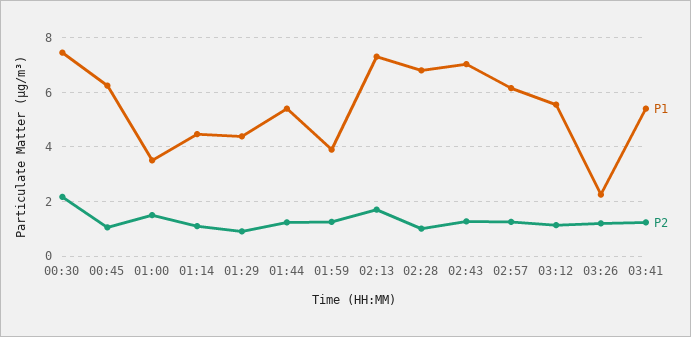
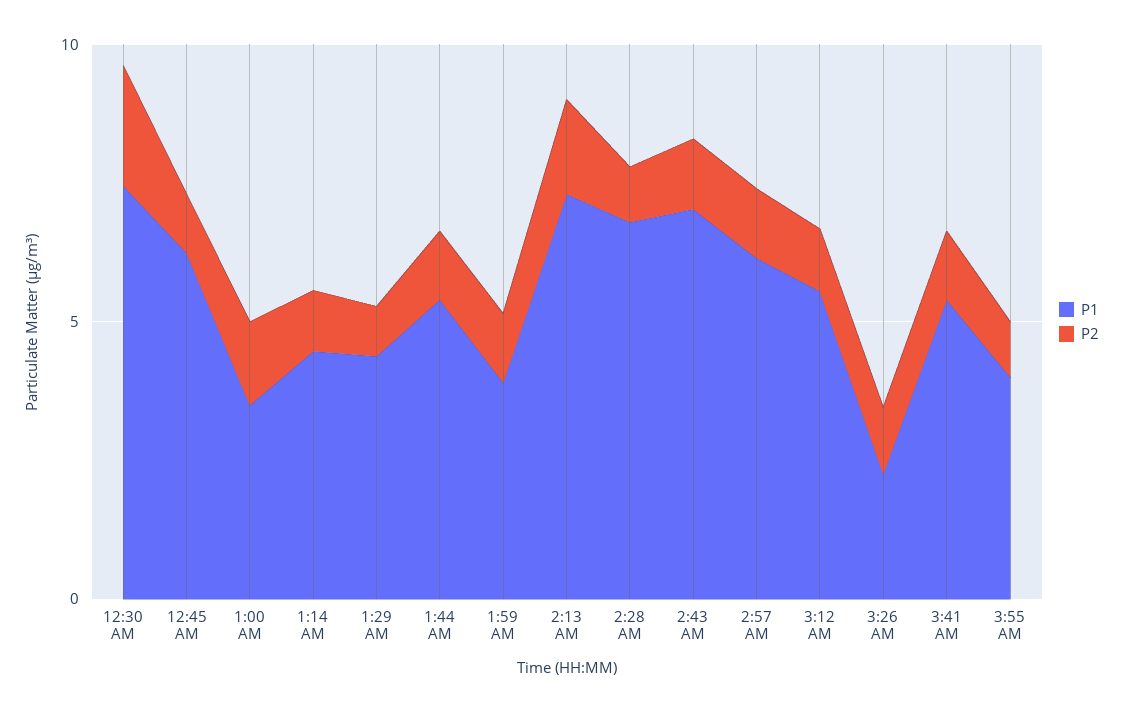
P1, 3:55 AM: none -> 4
P2, 3:55 AM: none -> 1

